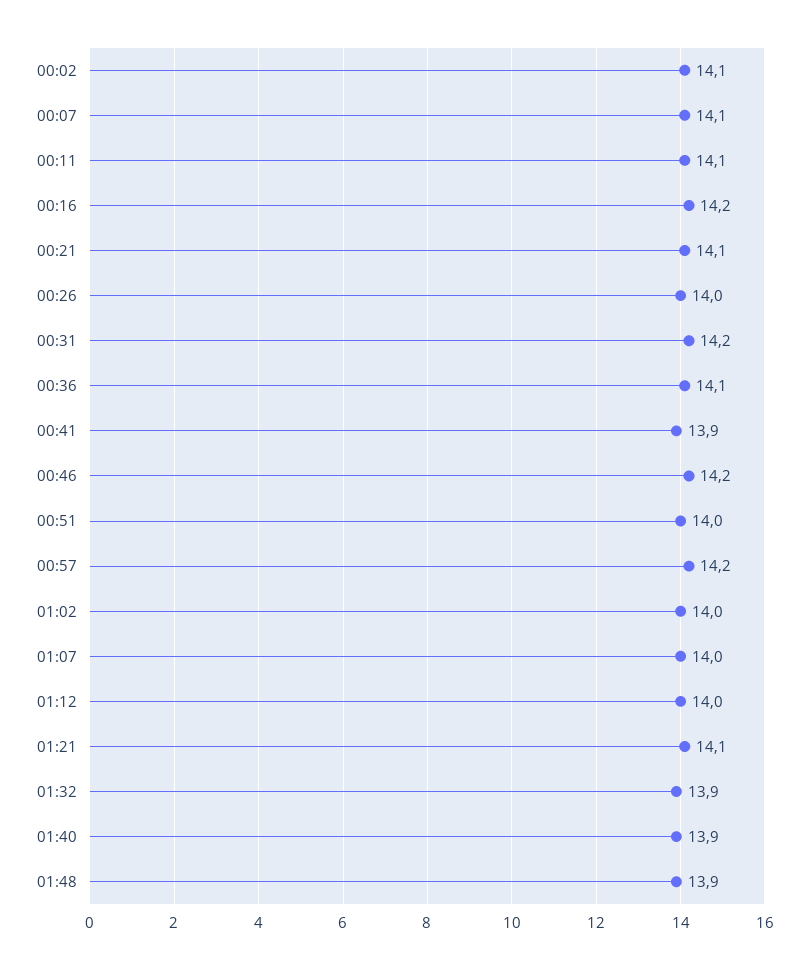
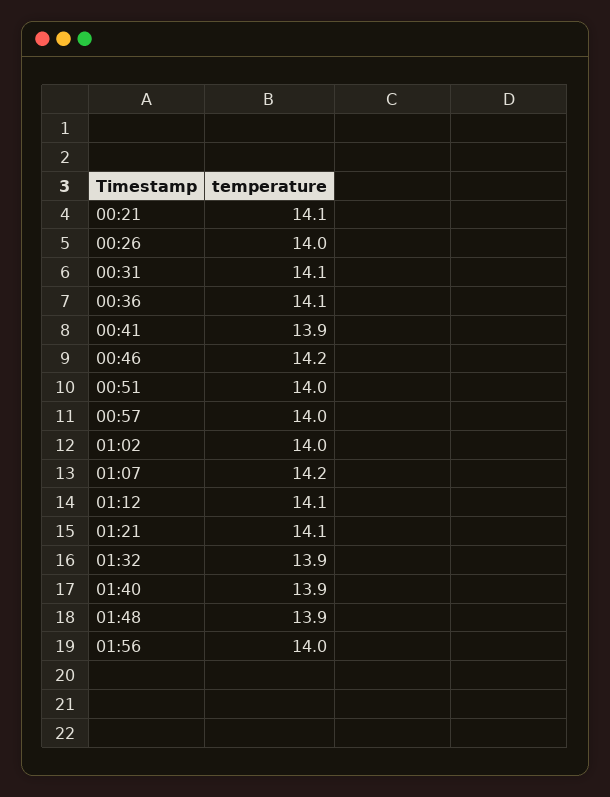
00:02: 14.1 -> none
00:07: 14.1 -> none
00:11: 14.1 -> none
00:16: 14.2 -> none
00:31: 14.2 -> 14.1
00:57: 14.2 -> 14
01:07: 14 -> 14.2
01:12: 14 -> 14.1
01:56: none -> 14

